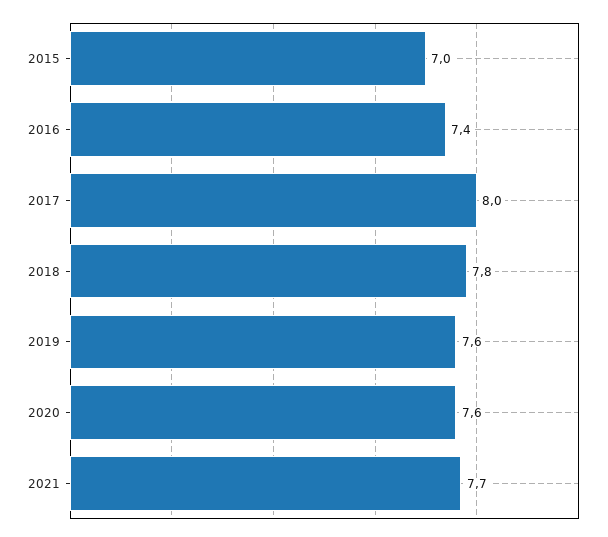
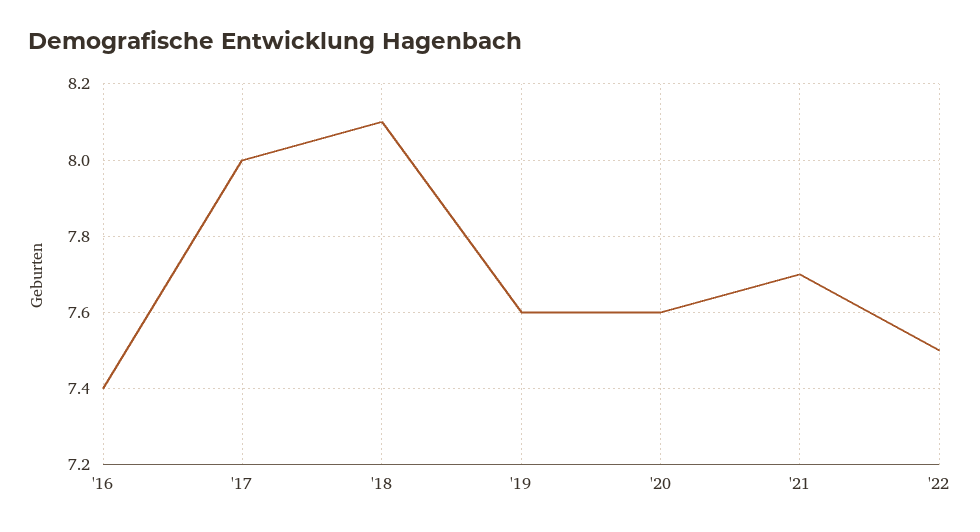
2015: 7 -> none
2018: 7.8 -> 8.1
'22: none -> 7.5

